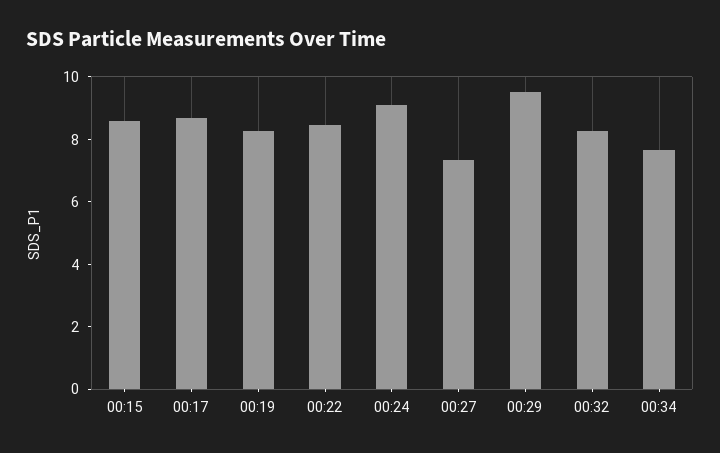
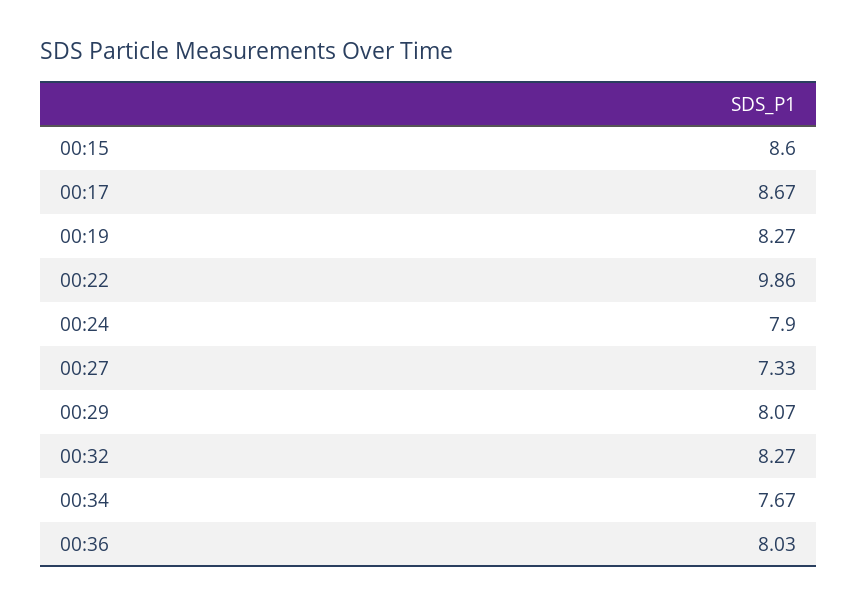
00:22: 8.5 -> 9.86
00:24: 9 -> 7.9
00:29: 9.5 -> 8.07
00:36: none -> 8.03

